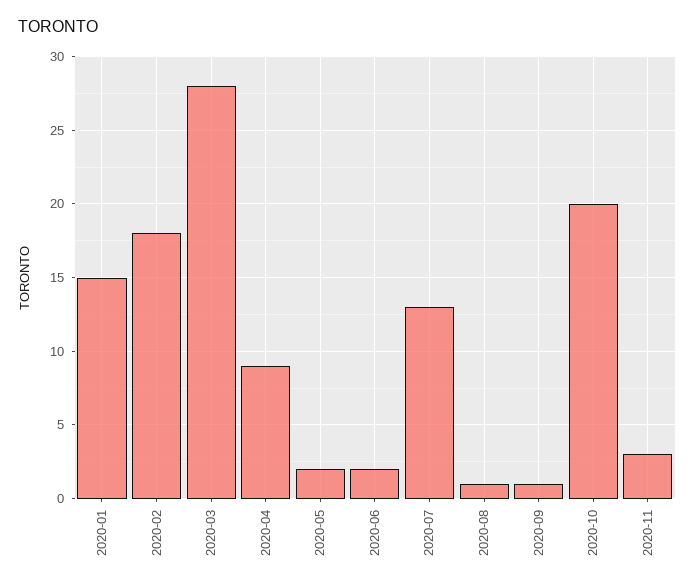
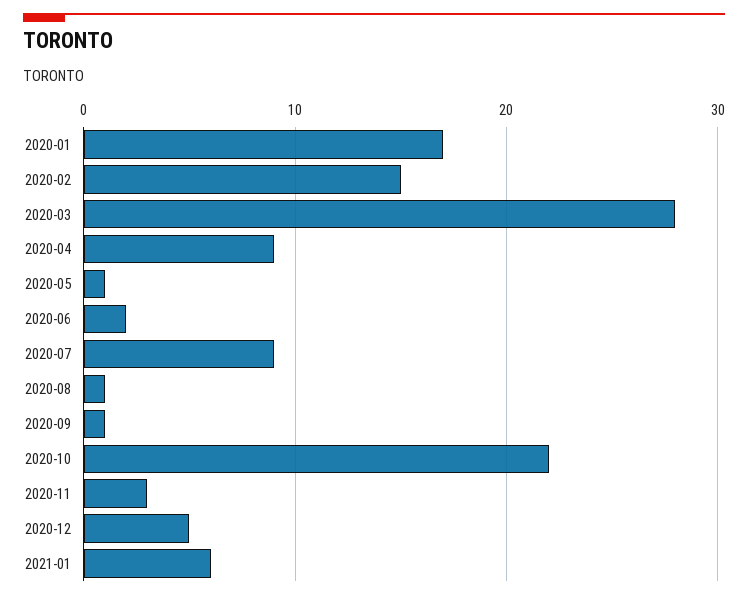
2020-01: 15 -> 17
2020-02: 18 -> 15
2020-05: 2 -> 1
2020-07: 13 -> 9
2020-10: 20 -> 22
2020-12: none -> 5
2021-01: none -> 6

